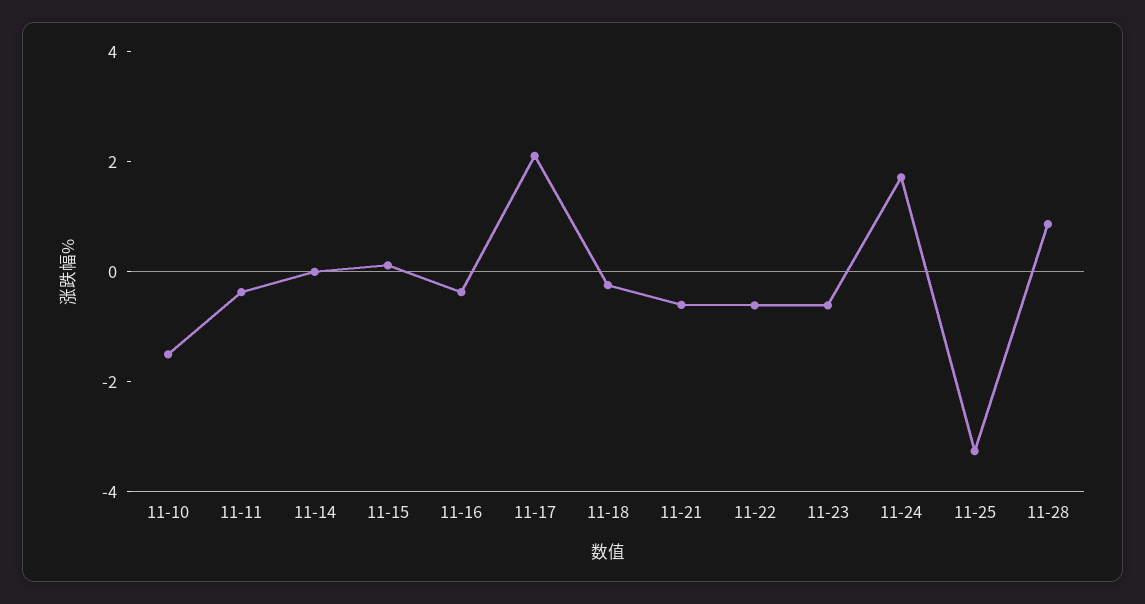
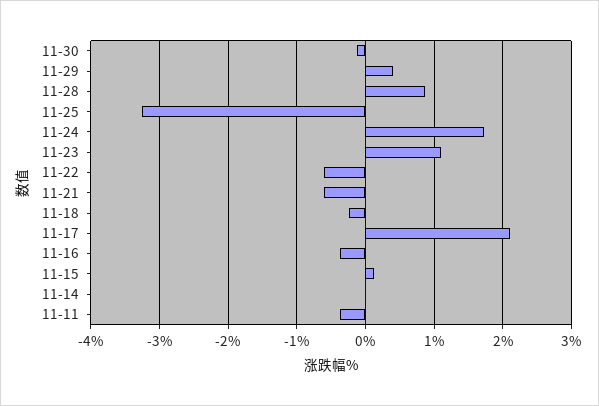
11-10: -1.5 -> none
11-23: -0.5 -> 1.1
11-30: none -> -0.1
11-29: none -> 0.4

